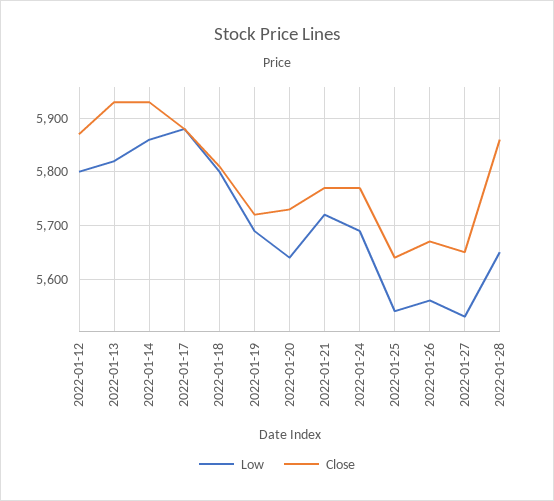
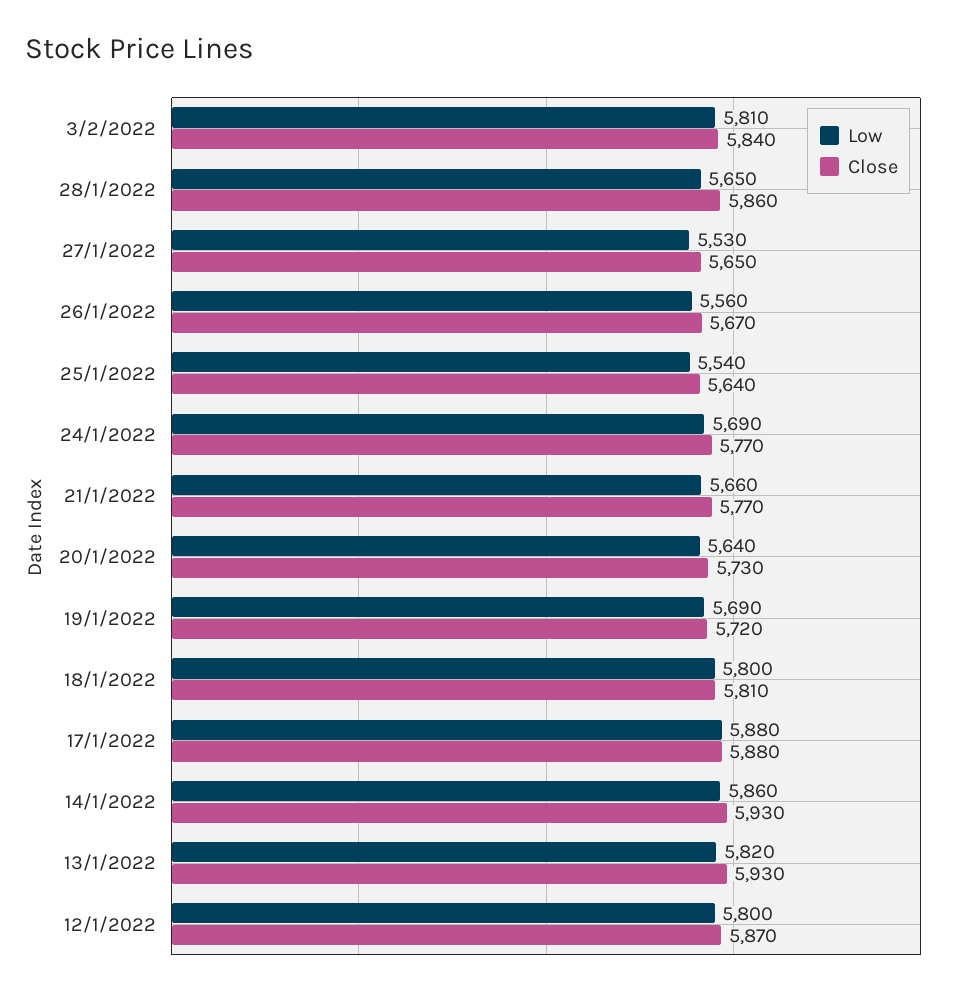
Low, 2022-01-21: 5720 -> 5660
Low, 3/2/2022: none -> 5810
Close, 3/2/2022: none -> 5840

